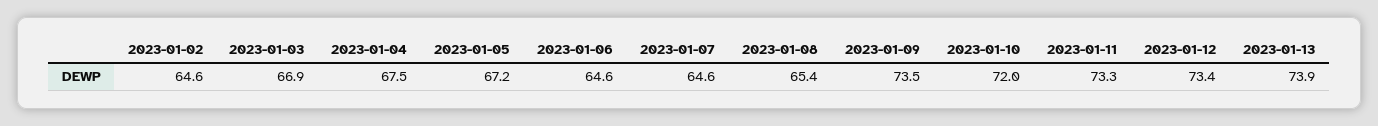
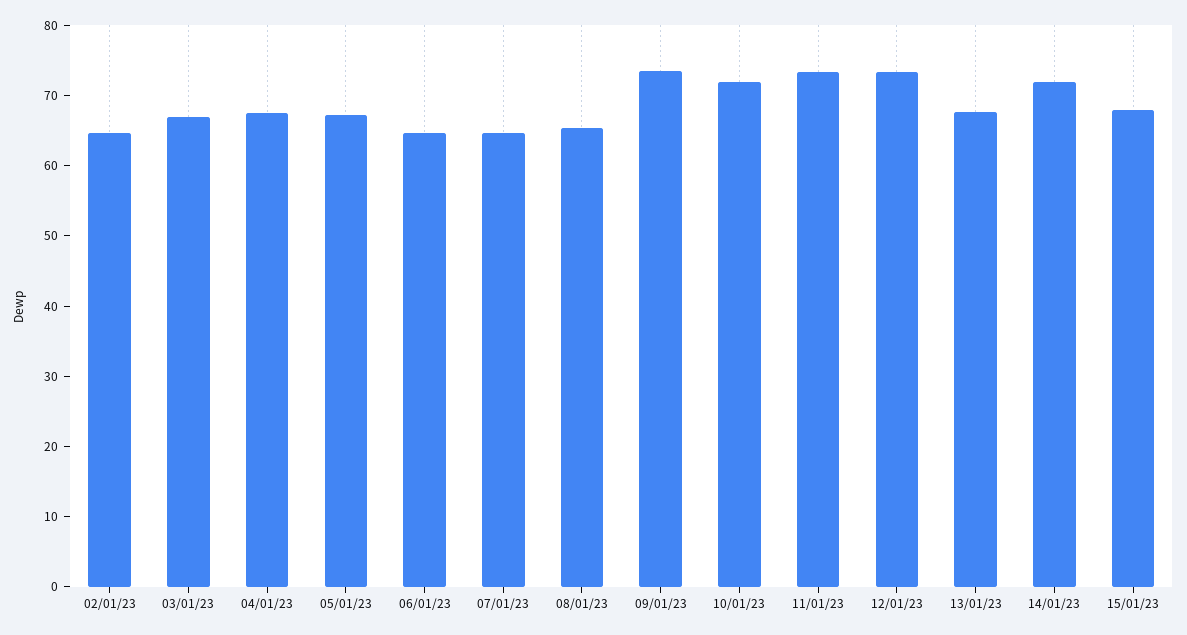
2023-01-13: 73.9 -> 68
14/01/23: none -> 72
15/01/23: none -> 68

